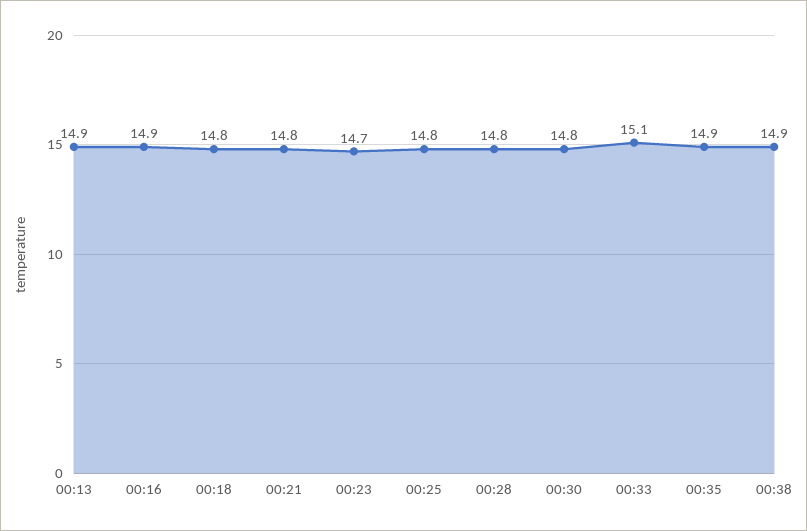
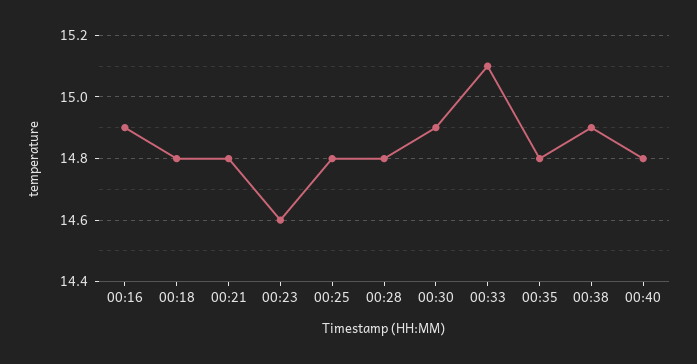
00:13: 14.9 -> none
00:23: 14.7 -> 14.6
00:30: 14.8 -> 14.9
00:35: 14.9 -> 14.8
00:40: none -> 14.8

